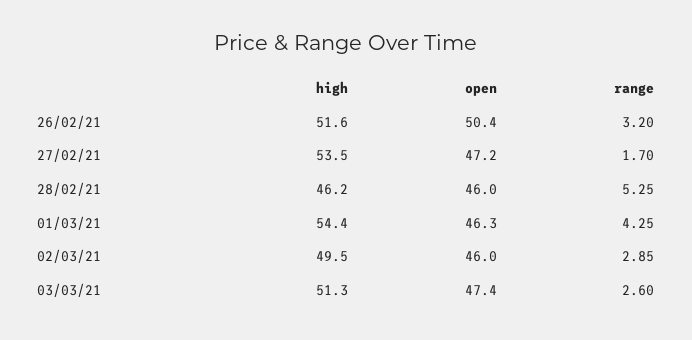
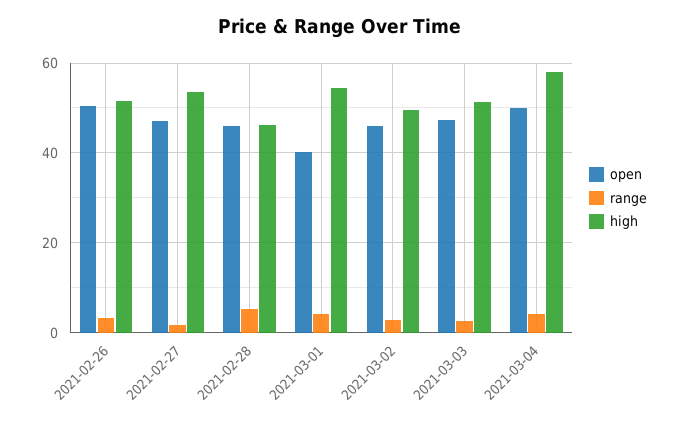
open, 01/03/21: 46.3 -> 40
open, 2021-03-04: none -> 50
range, 2021-03-04: none -> 4
high, 2021-03-04: none -> 58

